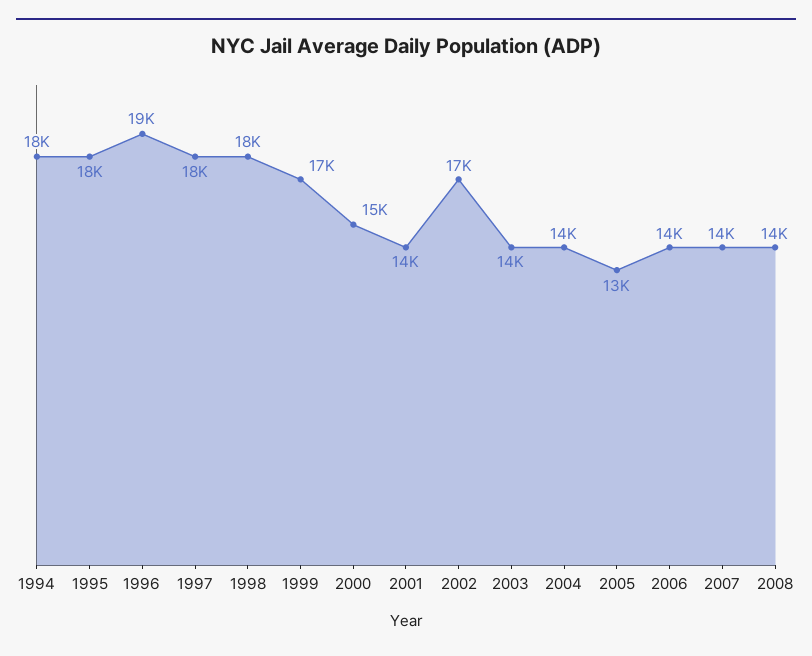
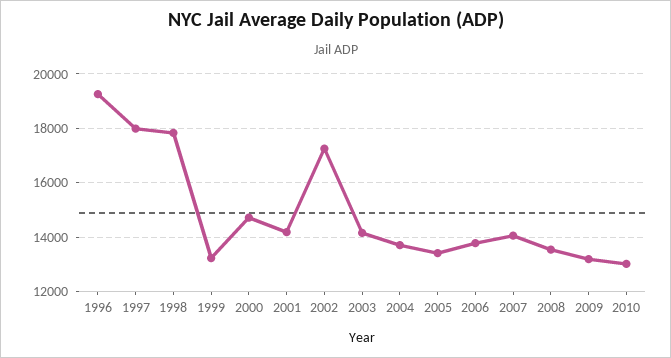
1994: 18000 -> none
1995: 18000 -> none
1999: 17000 -> 13250
2009: none -> 13250
2010: none -> 13000

